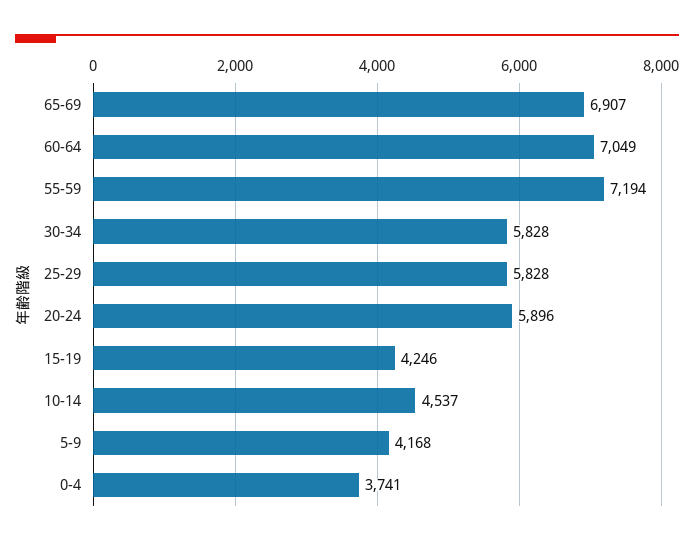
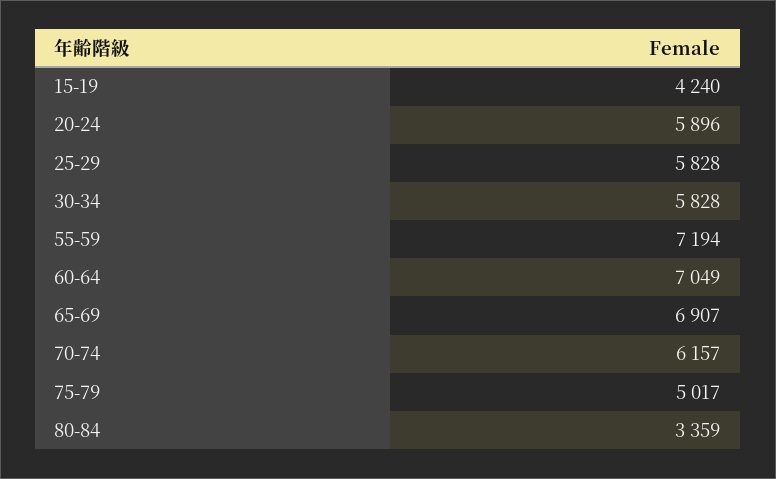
15-19: 4246 -> 4240
10-14: 4537 -> none
5-9: 4168 -> none
0-4: 3741 -> none
70-74: none -> 6157
75-79: none -> 5017
80-84: none -> 3359

